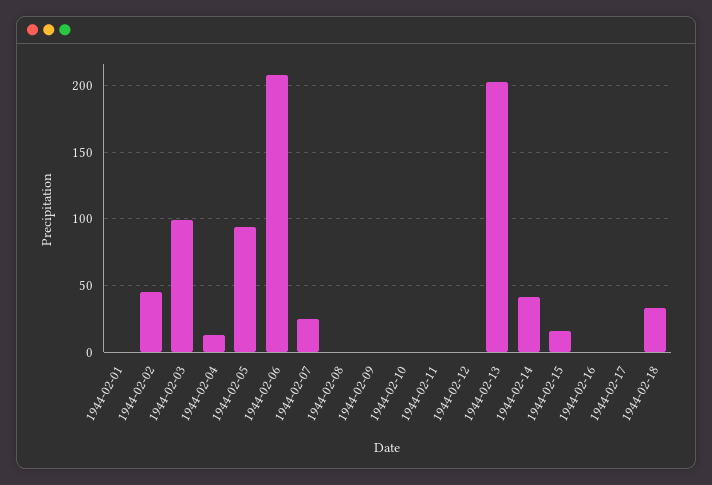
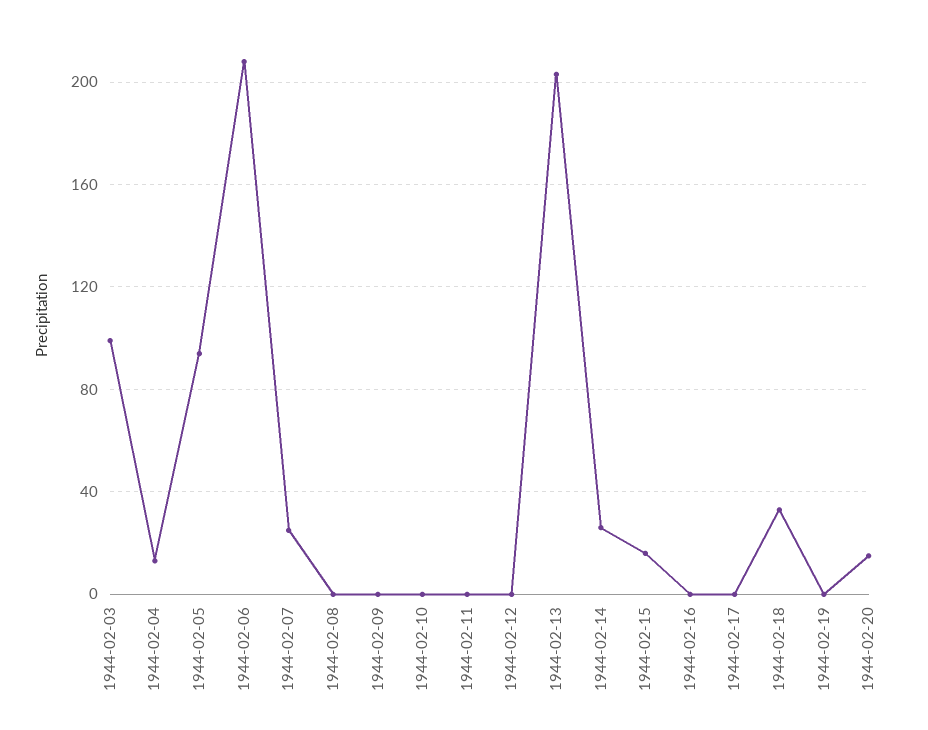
1944-02-01: 0 -> none
1944-02-02: 45 -> none
1944-02-14: 40 -> 25
1944-02-19: none -> 0
1944-02-20: none -> 15

